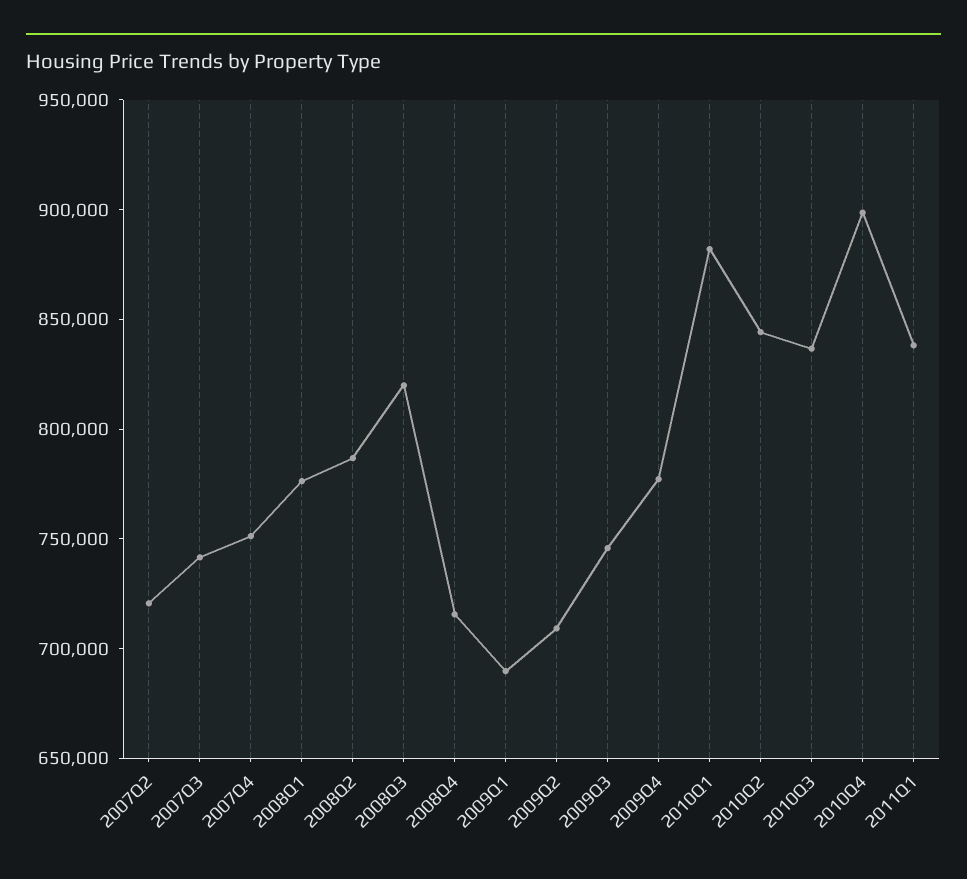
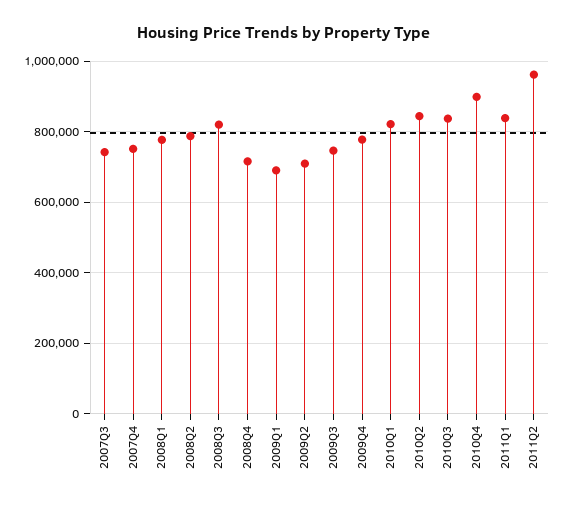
2007Q2: 720000 -> none
2010Q1: 880000 -> 820000
2011Q2: none -> 960000

